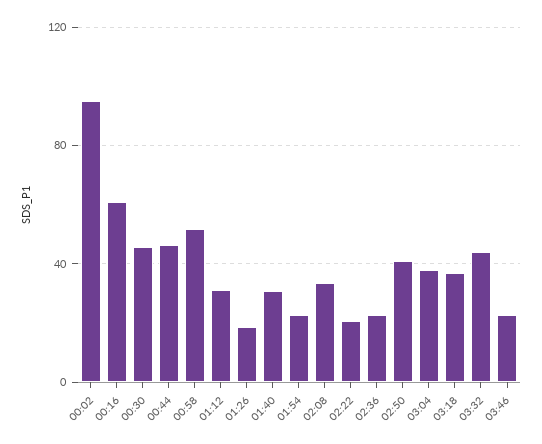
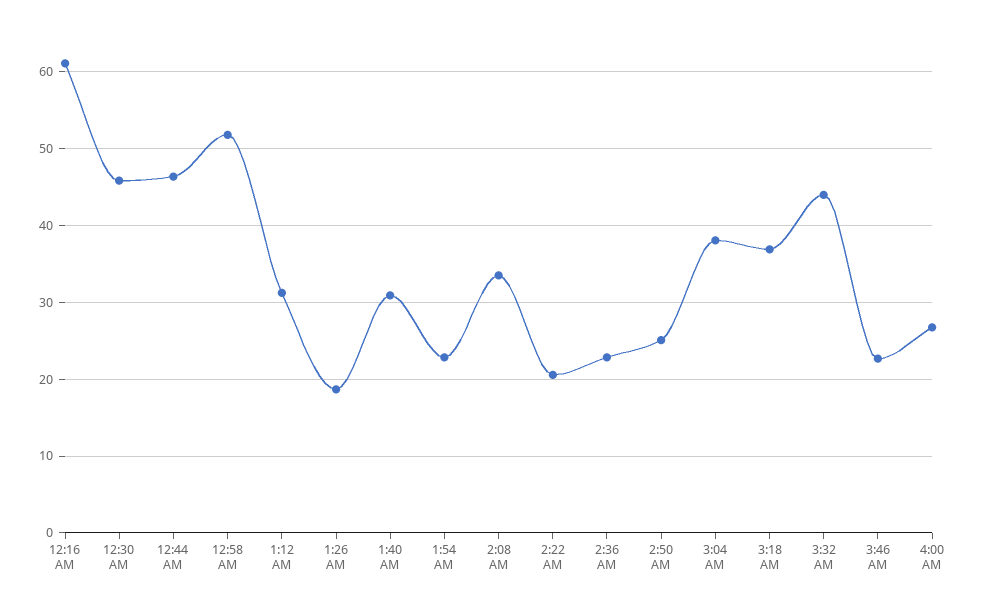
00:02: 95 -> none
02:50: 40 -> 25
4:00 AM: none -> 27

